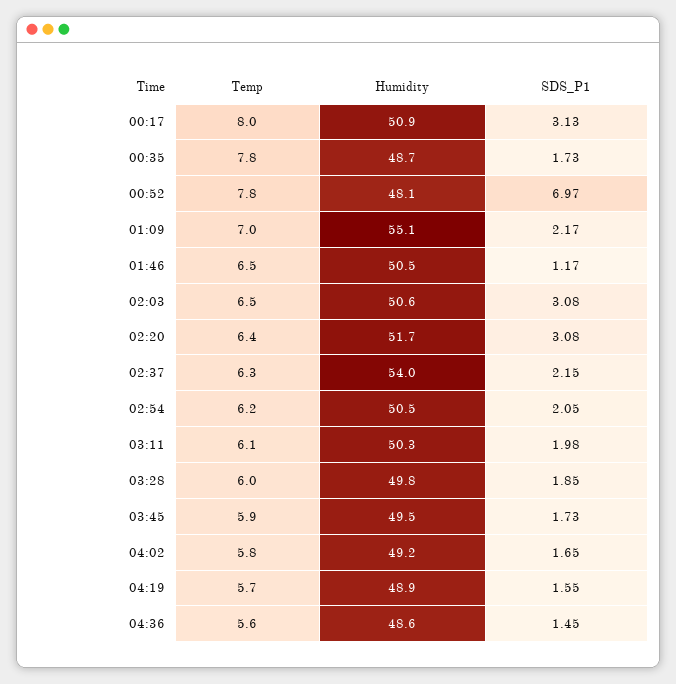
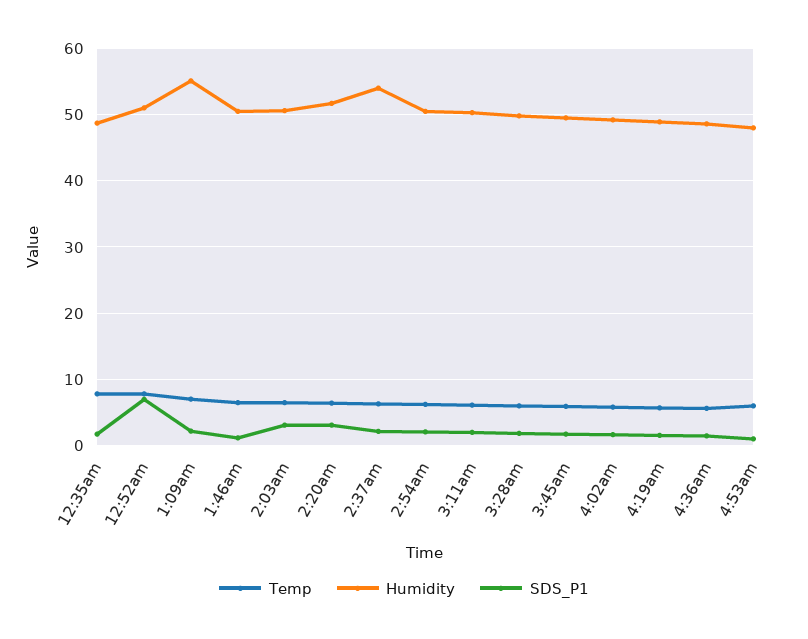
Temp, 00:17: 8 -> none
Humidity, 00:17: 50.9 -> none
SDS_P1, 00:17: 3.13 -> none
Humidity, 00:52: 48.1 -> 51
Temp, 4:53am: none -> 6
Humidity, 4:53am: none -> 48
SDS_P1, 4:53am: none -> 1

